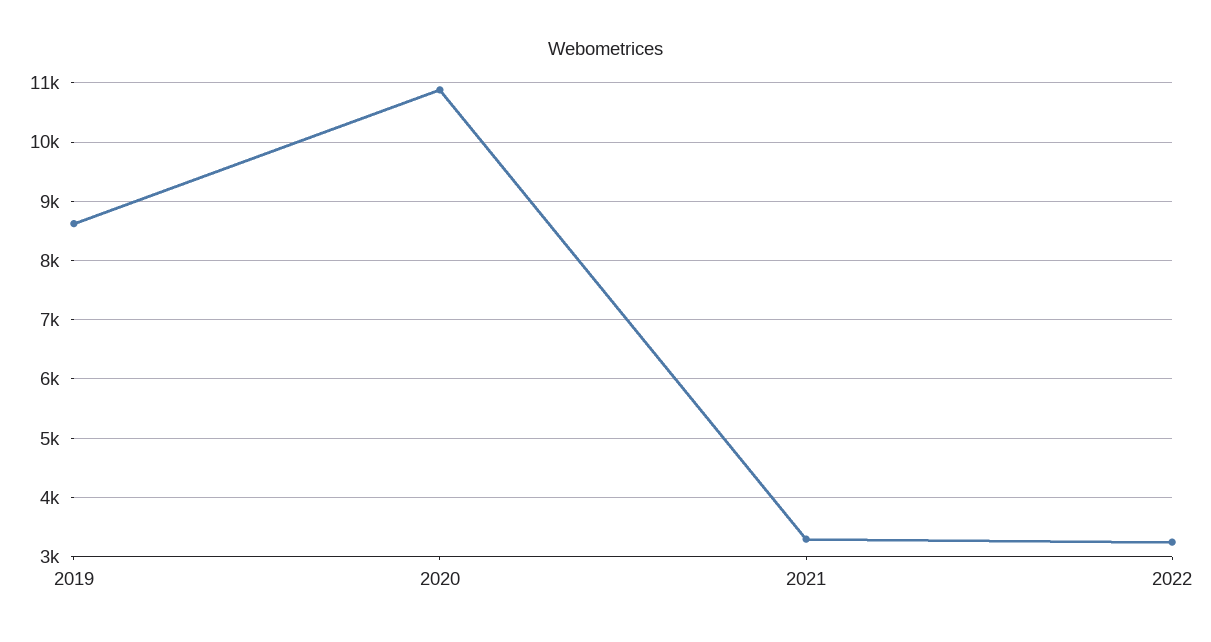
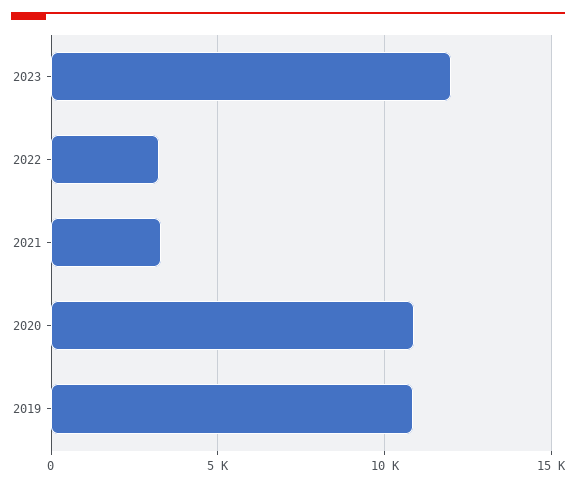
2019: 8600 -> 11000
2023: none -> 12000

